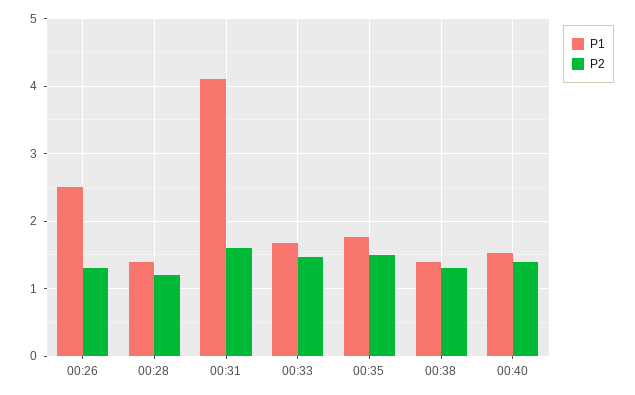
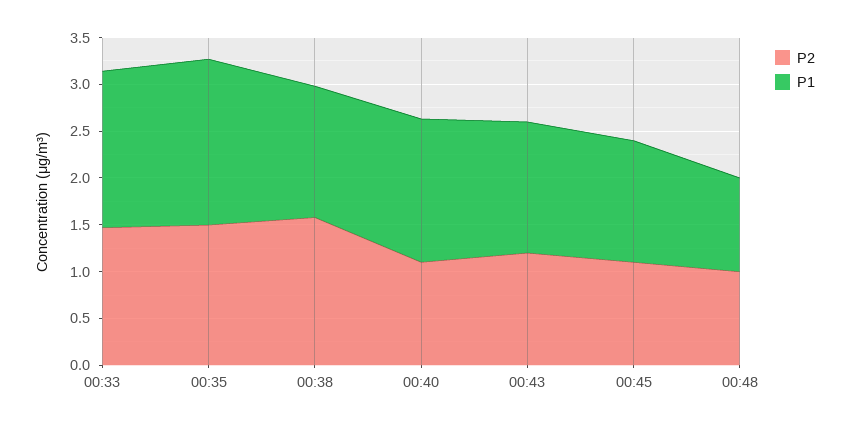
P1, 00:26: 2.5 -> none
P2, 00:26: 1.3 -> none
P1, 00:28: 1.4 -> none
P2, 00:28: 1.2 -> none
P1, 00:31: 4.1 -> none
P2, 00:31: 1.6 -> none
P2, 00:38: 1.3 -> 1.6
P2, 00:40: 1.4 -> 1.1
P2, 00:43: none -> 1.2
P1, 00:43: none -> 1.4
P2, 00:45: none -> 1.1
P1, 00:45: none -> 1.3
P2, 00:48: none -> 1
P1, 00:48: none -> 1

